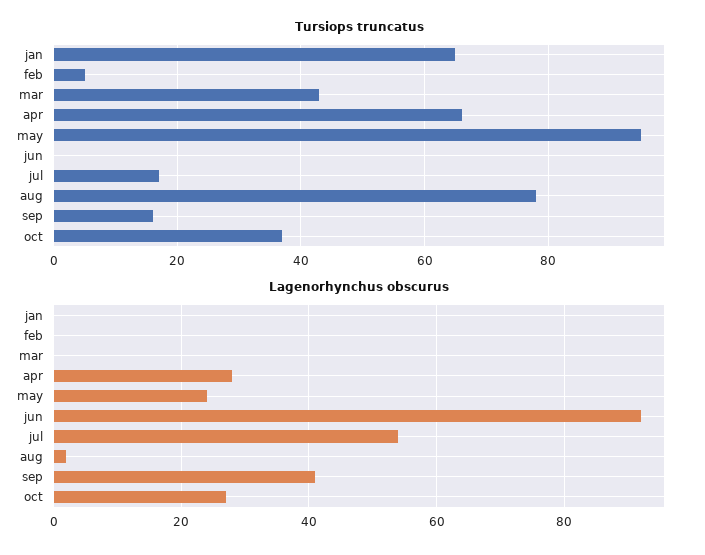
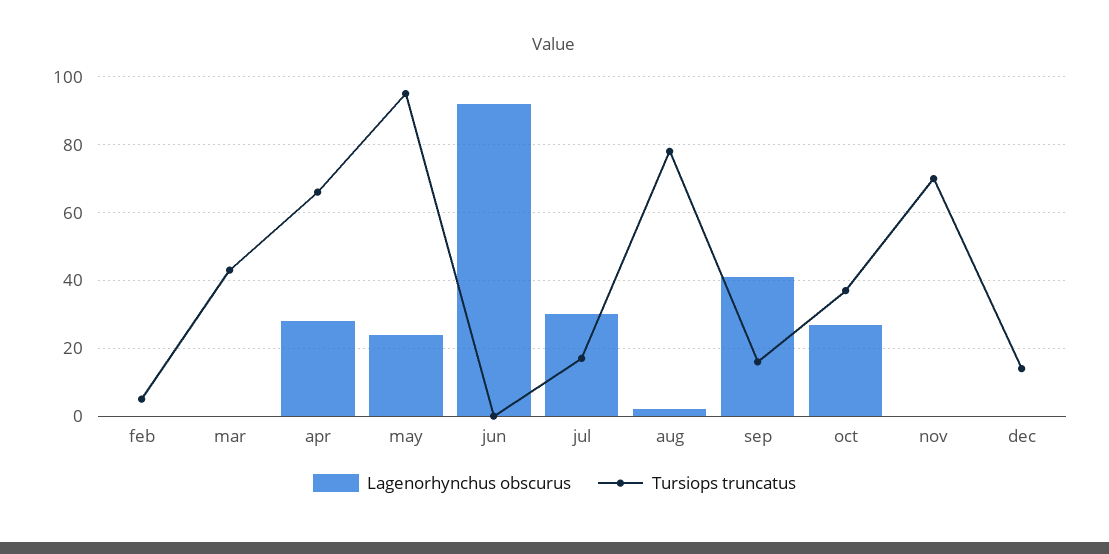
Tursiops truncatus, jan: 65 -> none
Lagenorhynchus obscurus, jan: 0 -> none
Lagenorhynchus obscurus, jul: 55 -> 30
Lagenorhynchus obscurus, nov: none -> 0
Tursiops truncatus, nov: none -> 70
Lagenorhynchus obscurus, dec: none -> 0
Tursiops truncatus, dec: none -> 15

